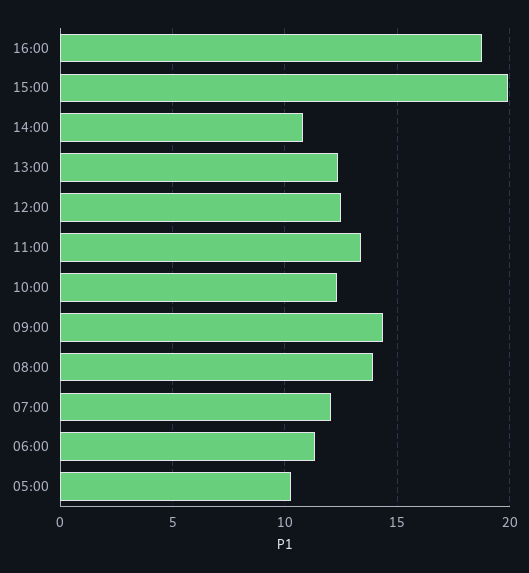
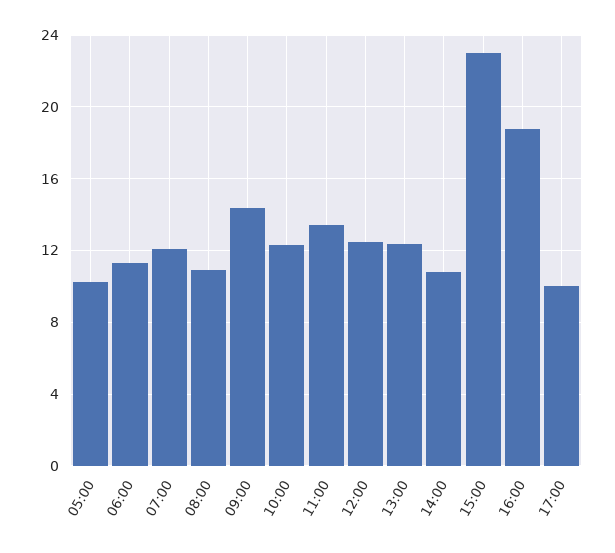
15:00: 20 -> 23
08:00: 14 -> 11
17:00: none -> 10

